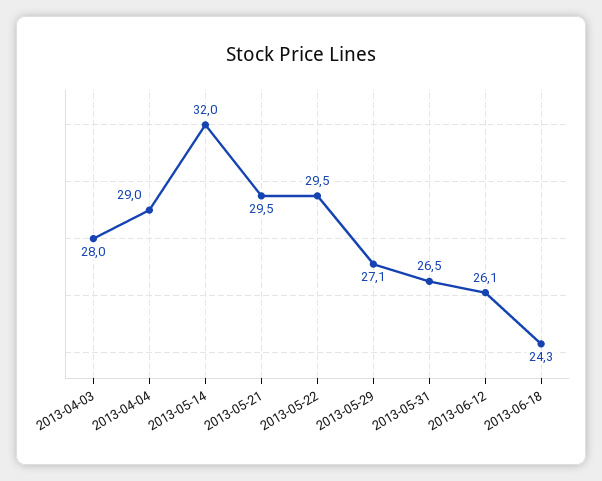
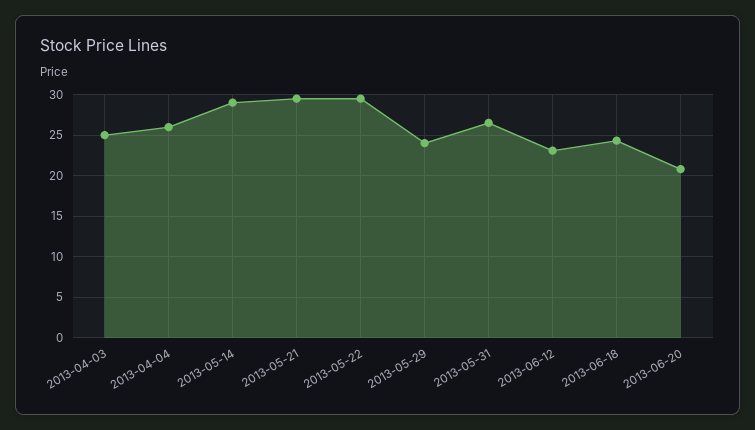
2013-04-03: 28 -> 25
2013-04-04: 29 -> 26
2013-05-14: 32 -> 29
2013-05-29: 27.1 -> 24
2013-06-12: 26.1 -> 23
2013-06-20: none -> 21

